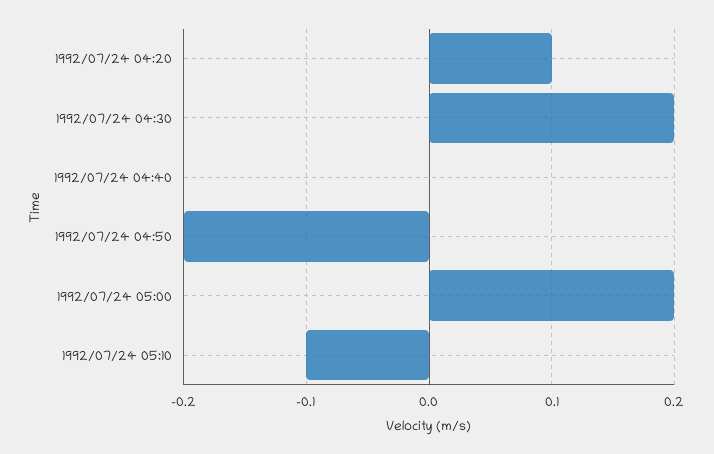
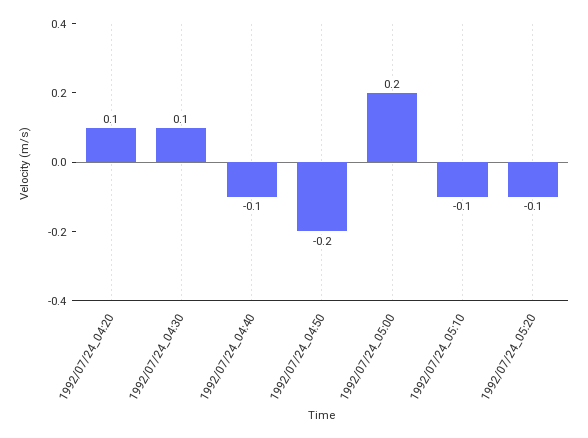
1992/07/24 04:30: 0.2 -> 0.1
1992/07/24 04:40: 0 -> -0.1
1992/07/24_05:20: none -> -0.1

